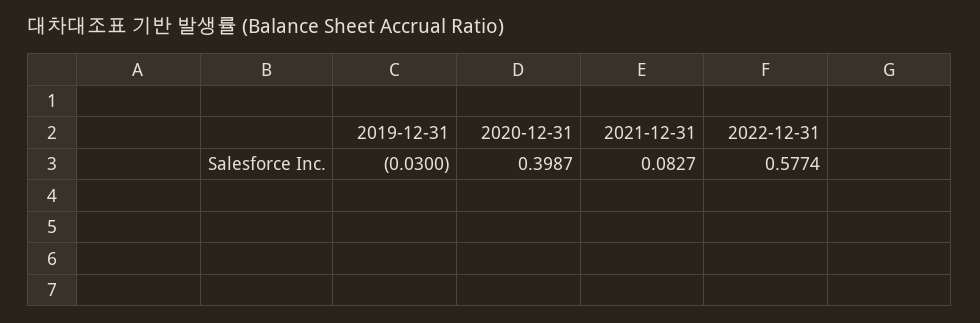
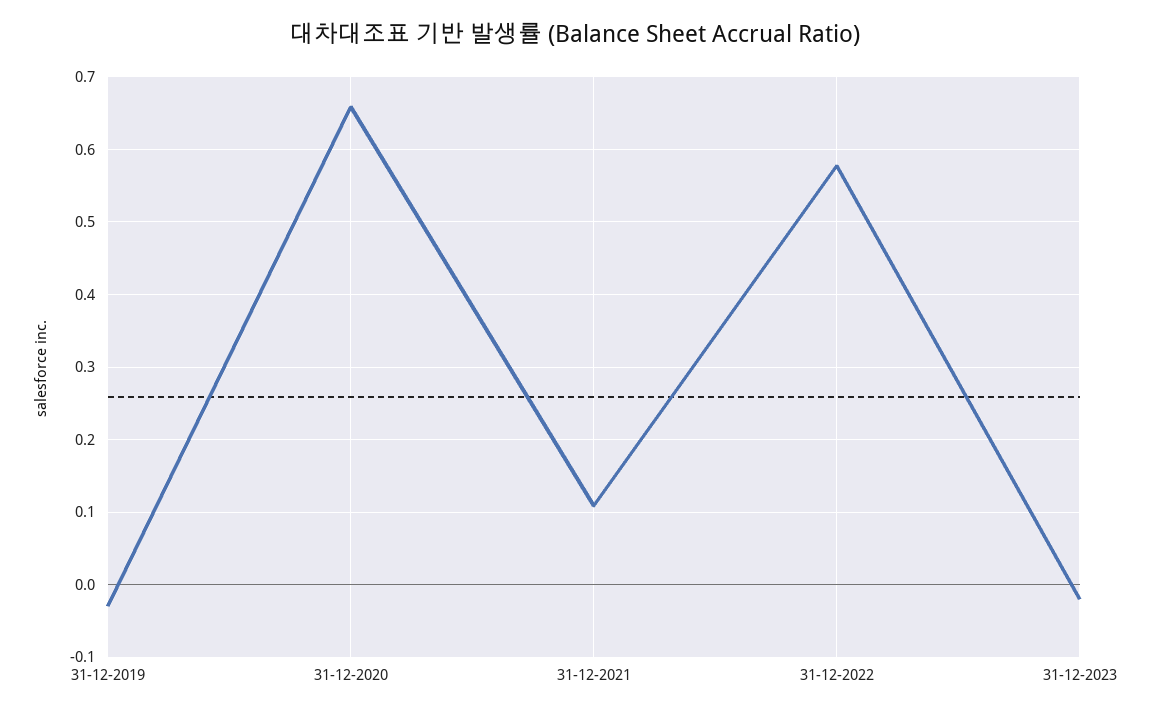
2020-12-31: 0.3987 -> 0.66
2021-12-31: 0.0827 -> 0.11
31-12-2023: none -> -0.02

